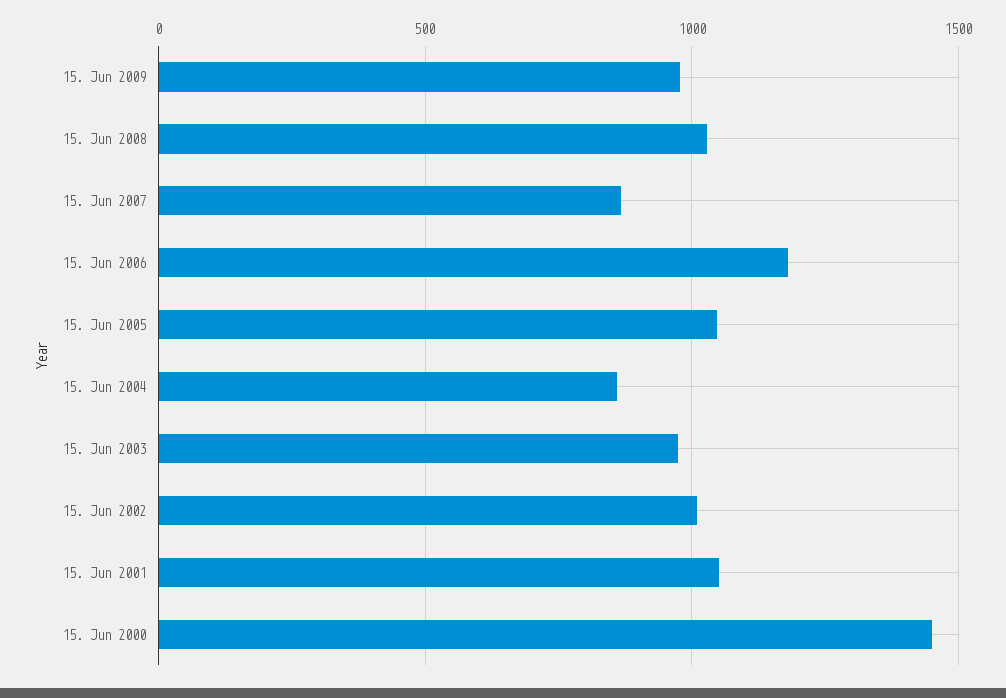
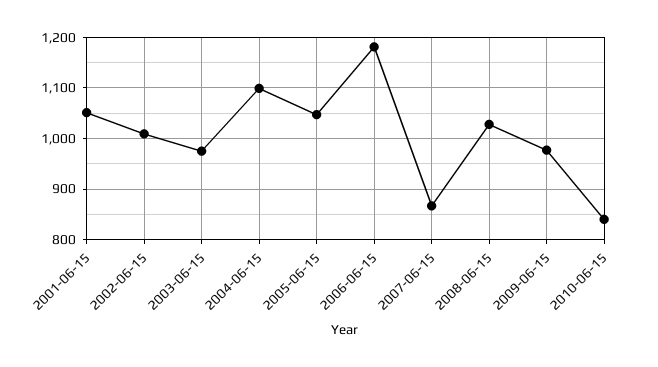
15. Jun 2004: 850 -> 1100
15. Jun 2000: 1450 -> none
2010-06-15: none -> 840

